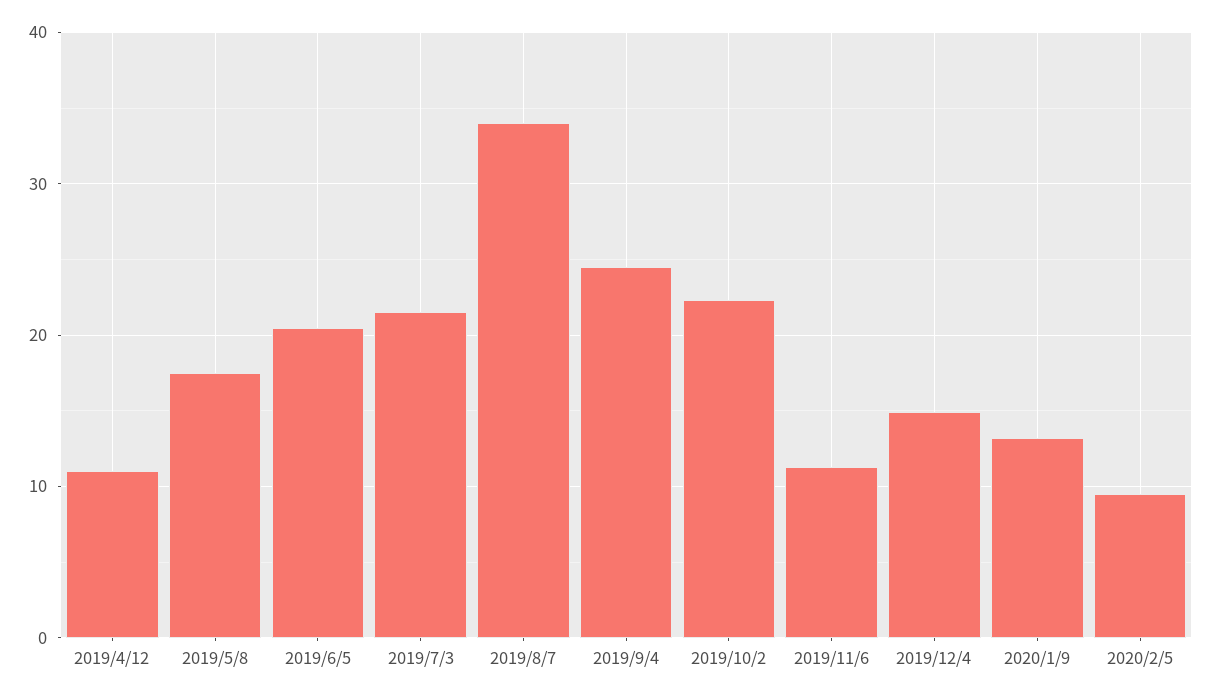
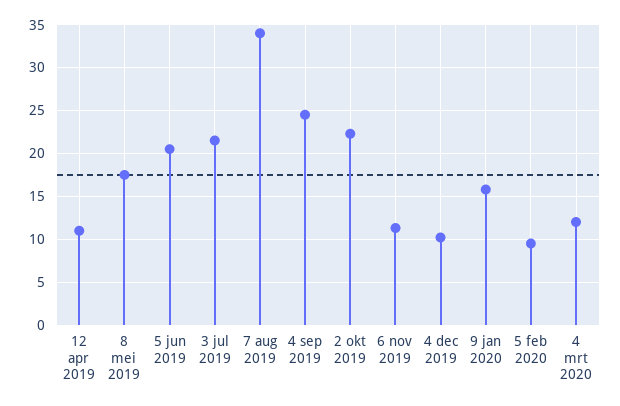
2019/12/4: 15 -> 10
2020/1/9: 13 -> 16
4 mrt 2020: none -> 12

